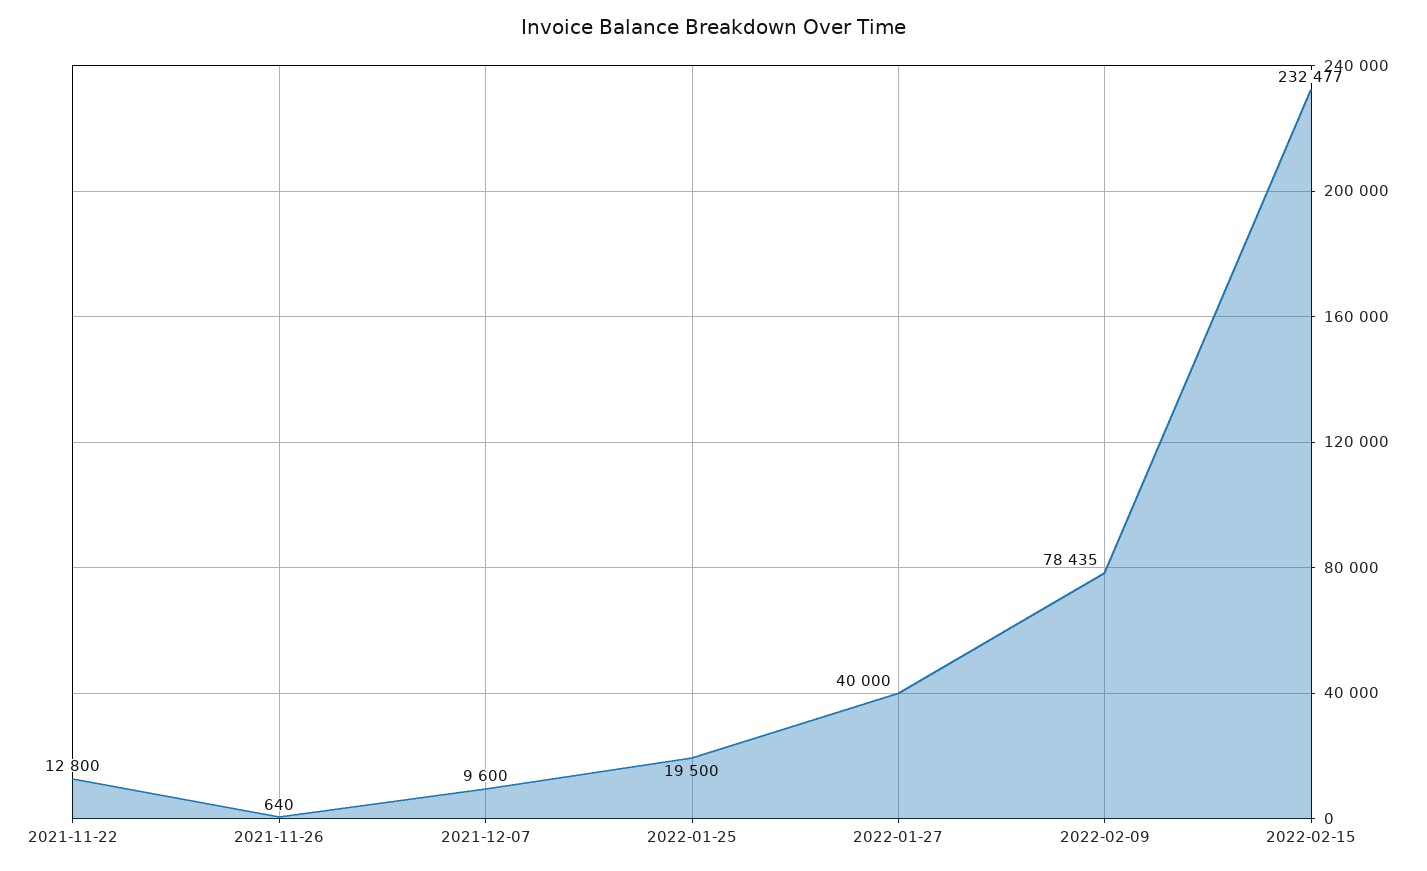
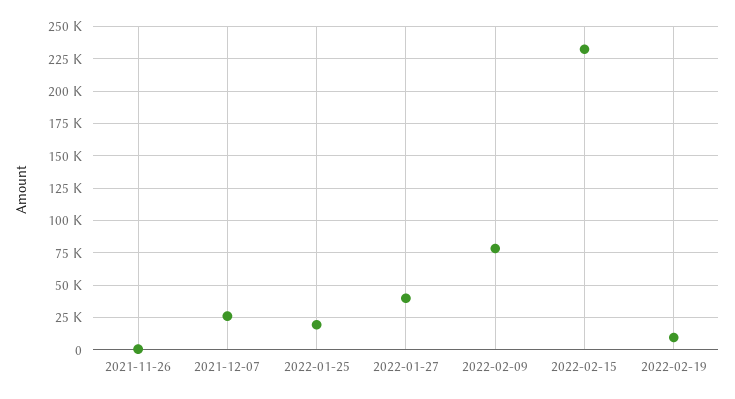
2021-11-22: 12800 -> none
2021-12-07: 9600 -> 25000
2022-02-19: none -> 10000

